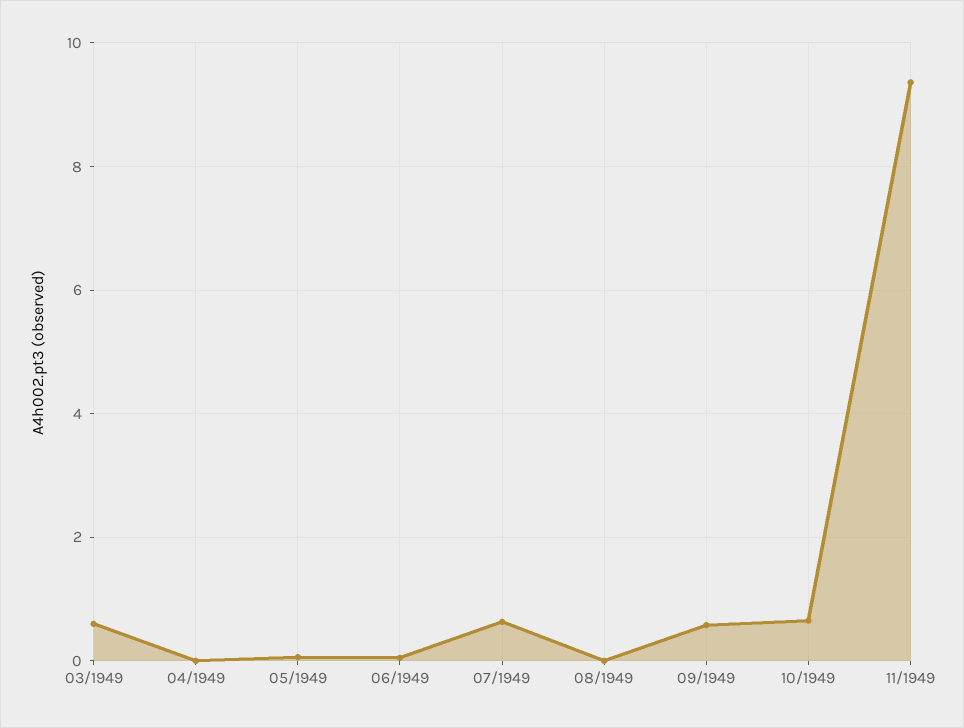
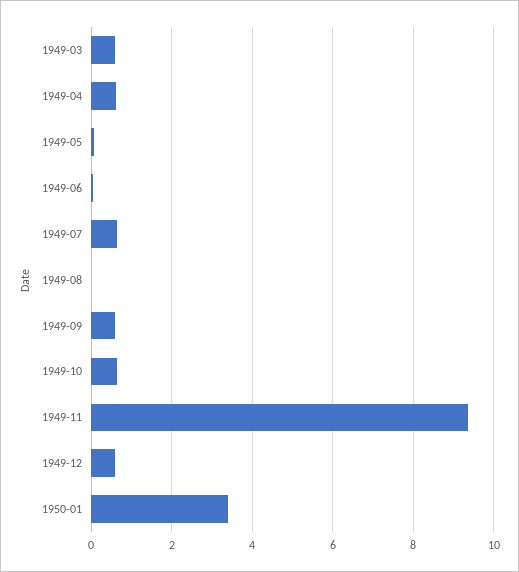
04/1949: 0 -> 0.6
1949-12: none -> 0.6
1950-01: none -> 3.4

